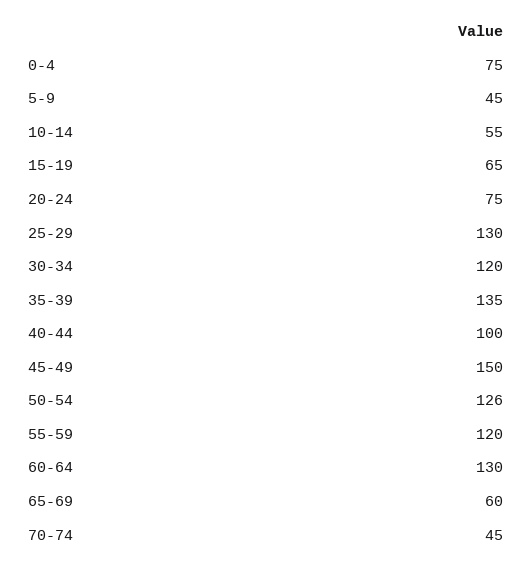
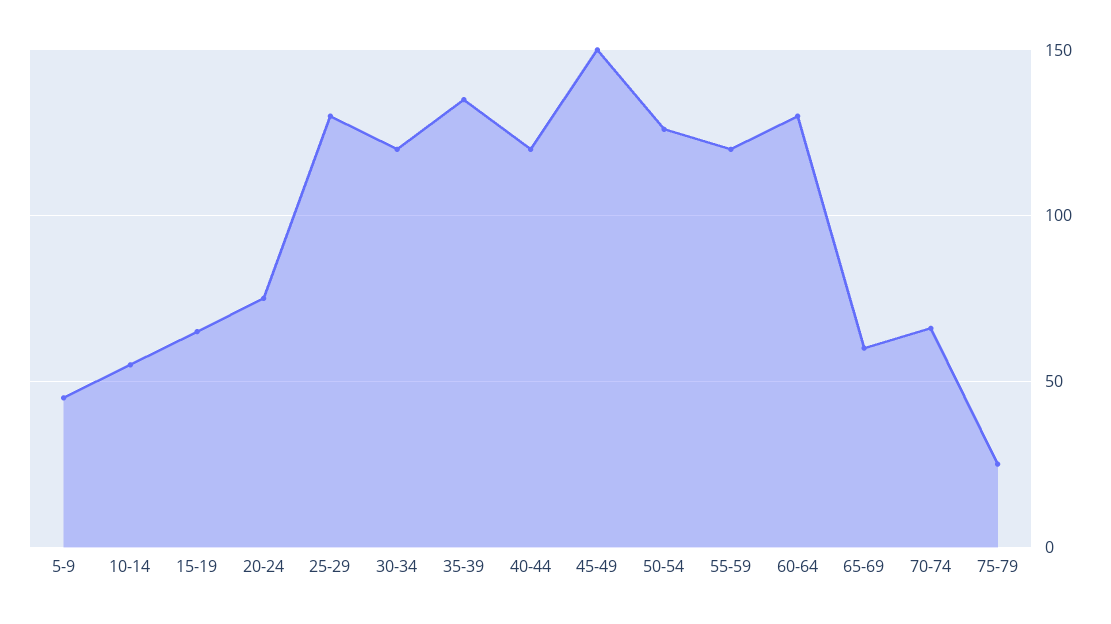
0-4: 75 -> none
40-44: 100 -> 120
70-74: 45 -> 65
75-79: none -> 25

